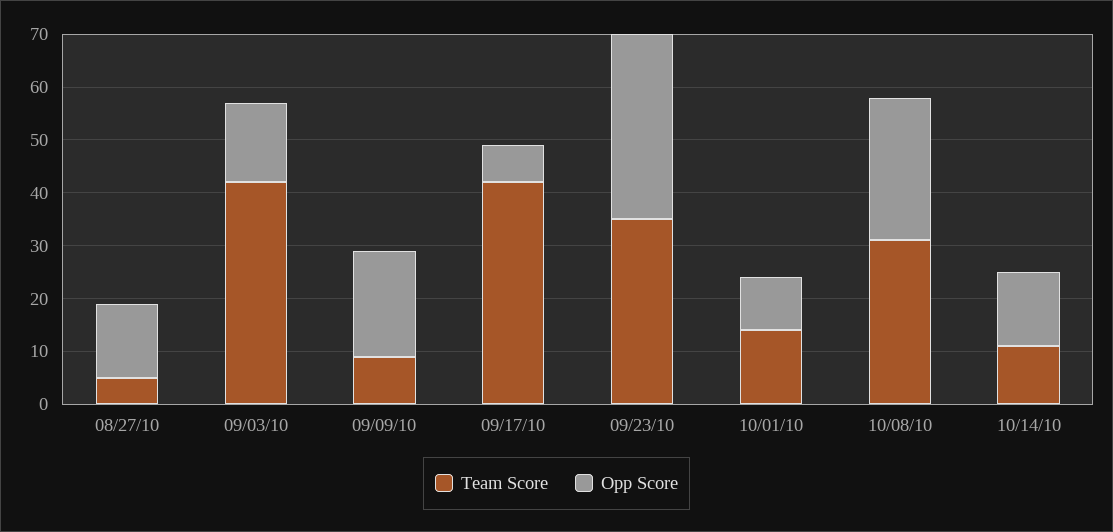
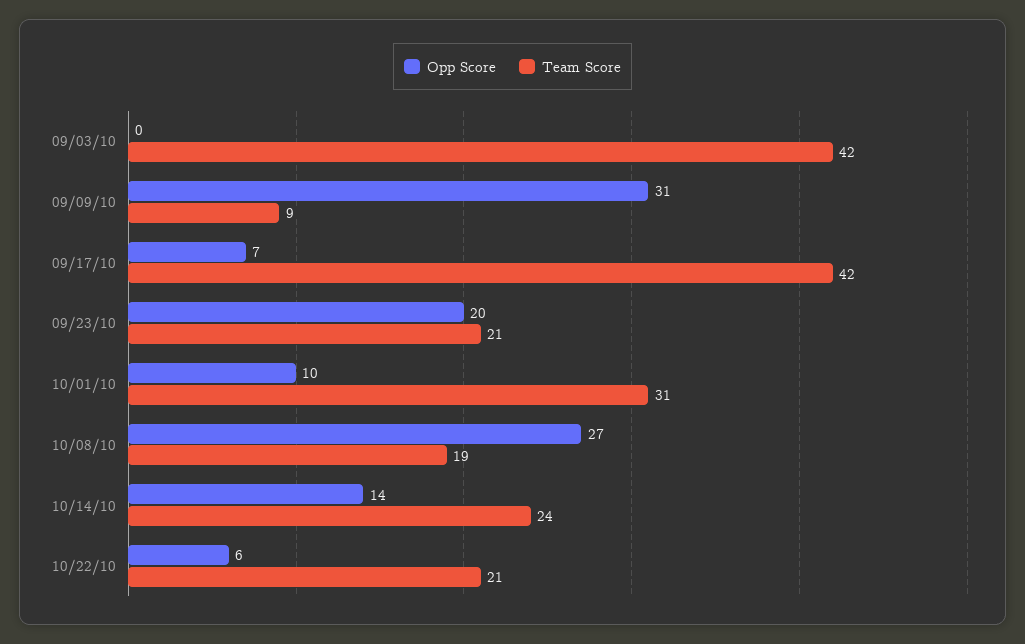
Team Score, 08/27/10: 5 -> none
Opp Score, 08/27/10: 15 -> none
Opp Score, 09/03/10: 15 -> 0
Opp Score, 09/09/10: 20 -> 31
Team Score, 09/23/10: 35 -> 21
Opp Score, 09/23/10: 35 -> 20
Team Score, 10/01/10: 15 -> 31
Team Score, 10/08/10: 30 -> 19
Team Score, 10/14/10: 10 -> 24
Opp Score, 10/22/10: none -> 6
Team Score, 10/22/10: none -> 21

